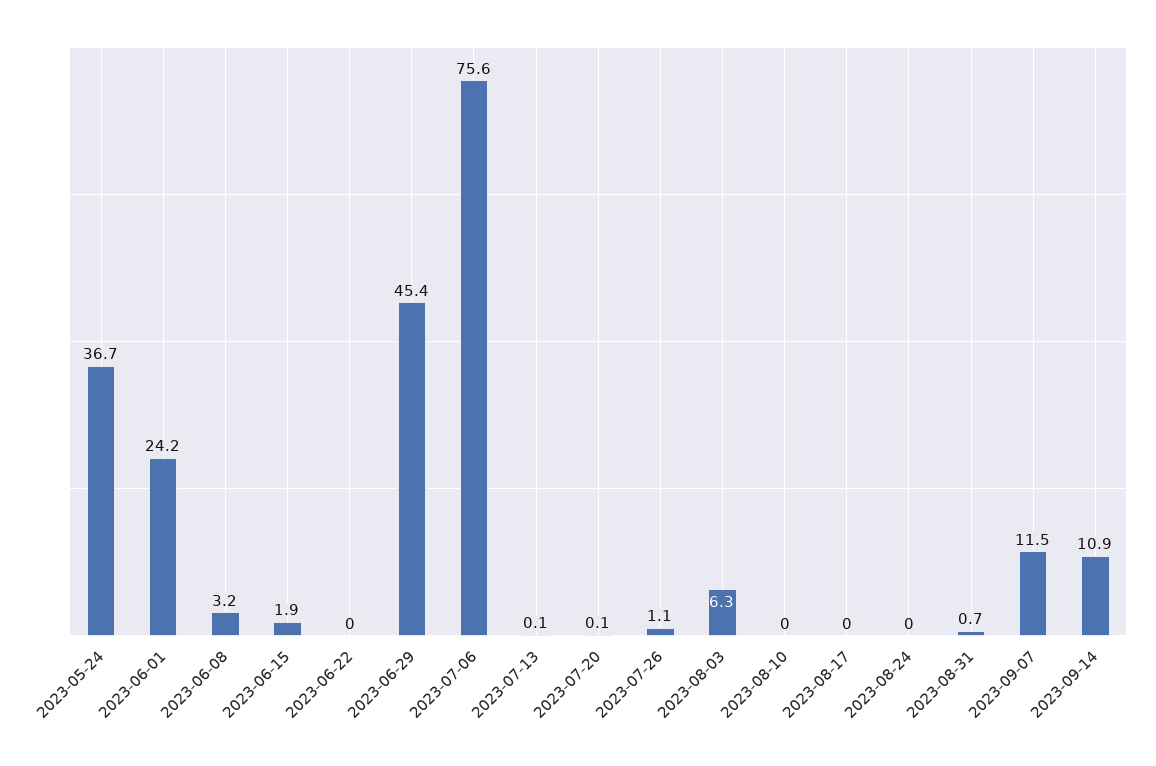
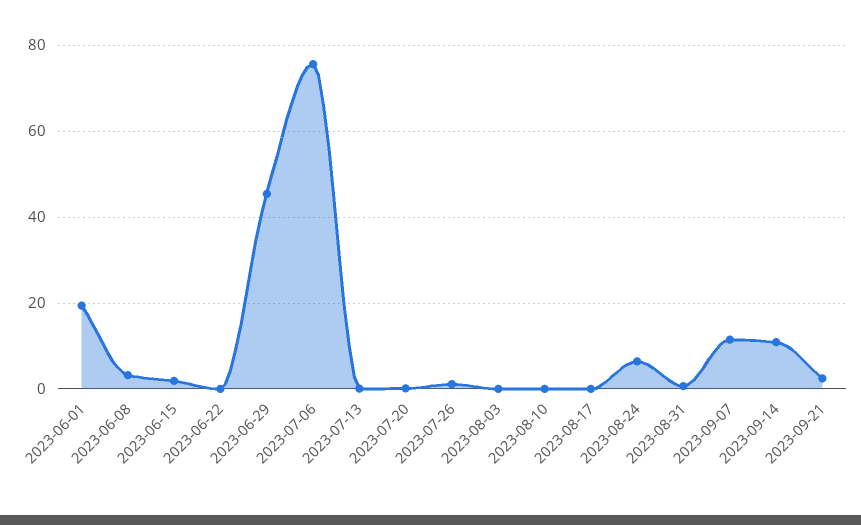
2023-05-24: 36.7 -> none
2023-06-01: 24.2 -> 20
2023-08-03: 6.3 -> 0
2023-08-24: 0 -> 6
2023-09-21: none -> 2

